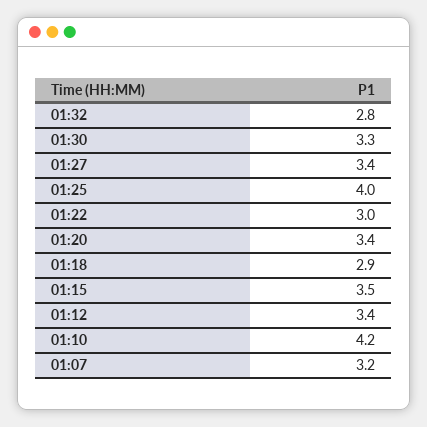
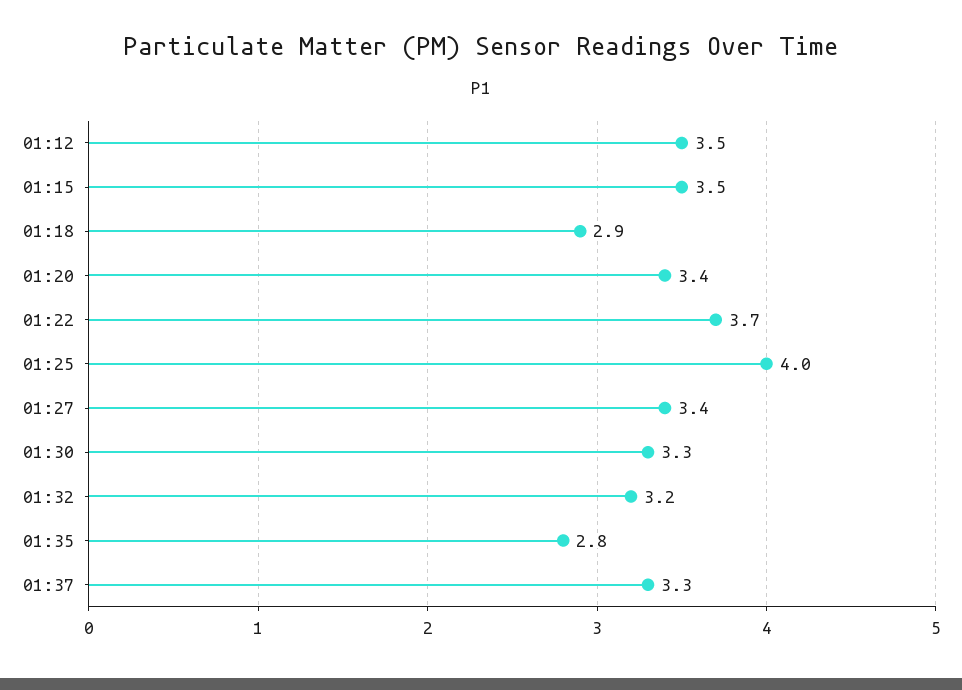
01:32: 2.8 -> 3.2
01:22: 3 -> 3.7
01:12: 3.4 -> 3.5
01:10: 4.2 -> none
01:07: 3.2 -> none
01:35: none -> 2.8
01:37: none -> 3.3

